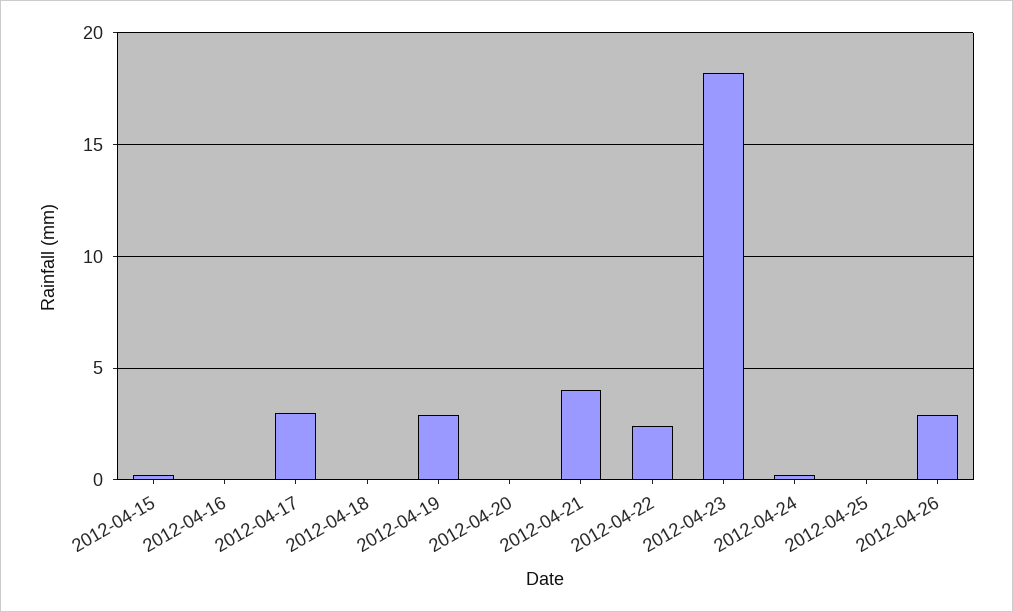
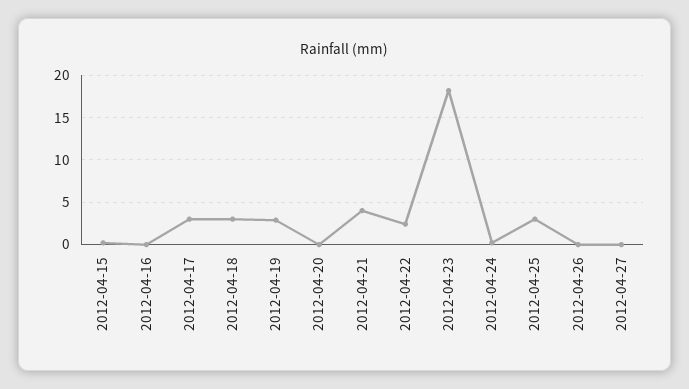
2012-04-18: 0 -> 3
2012-04-25: 0 -> 3
2012-04-26: 3 -> 0
2012-04-27: none -> 0

